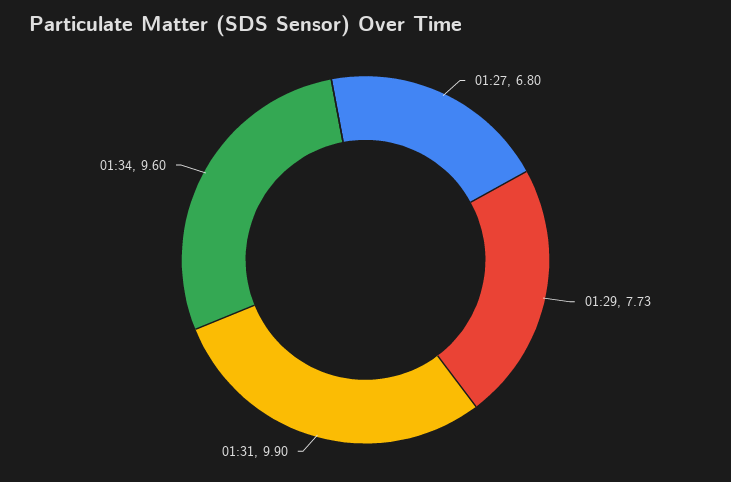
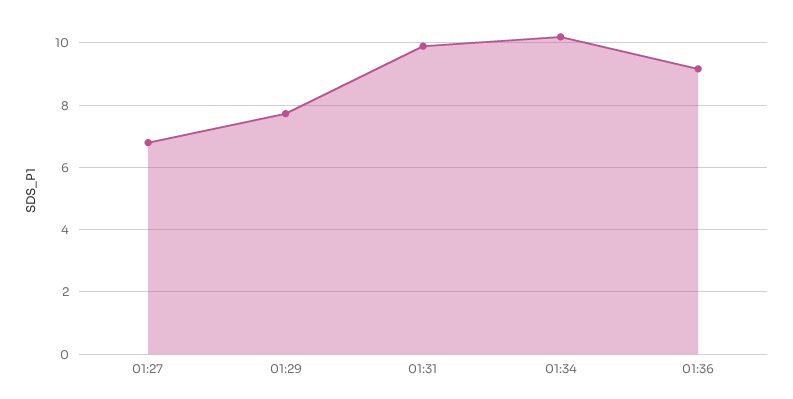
01:34: 9.6 -> 10.2
01:36: none -> 9.2

